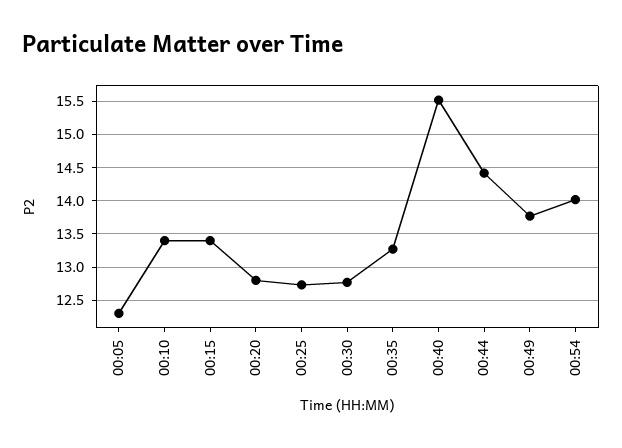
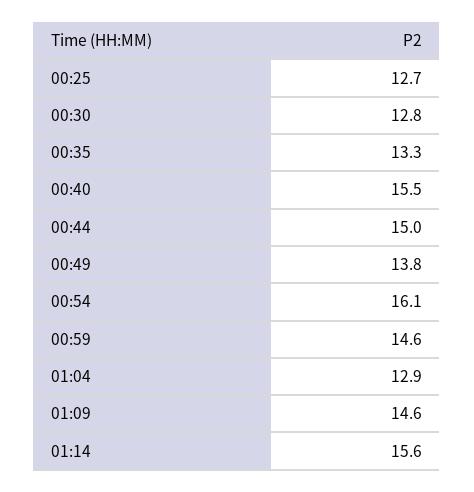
00:05: 12.3 -> none
00:10: 13.4 -> none
00:15: 13.4 -> none
00:20: 12.8 -> none
00:44: 14.4 -> 15
00:54: 14 -> 16.1
00:59: none -> 14.6
01:04: none -> 12.9
01:09: none -> 14.6
01:14: none -> 15.6

